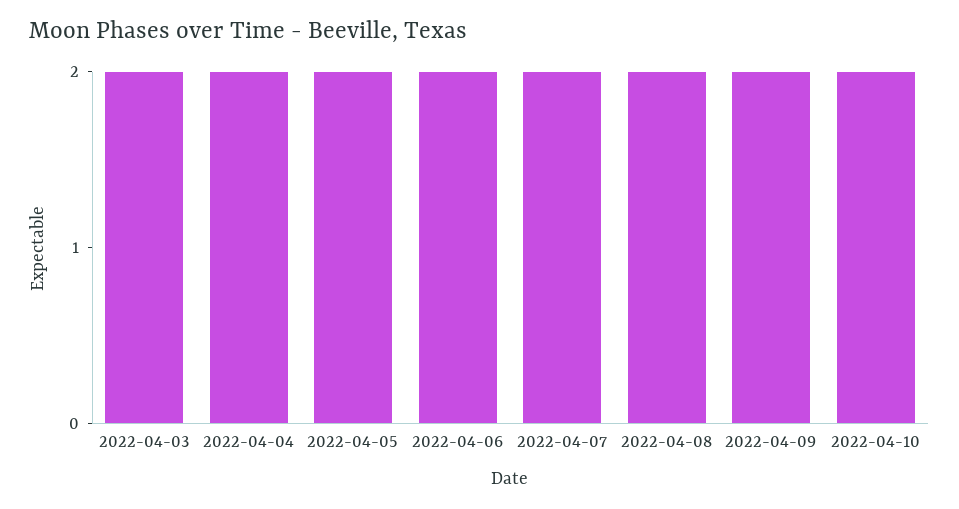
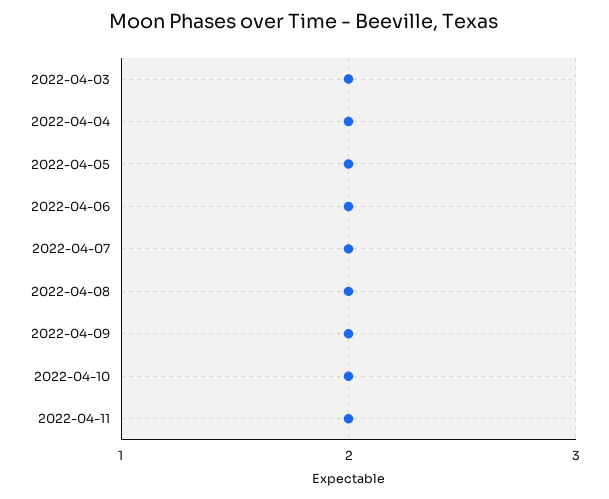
2022-04-11: none -> 2

